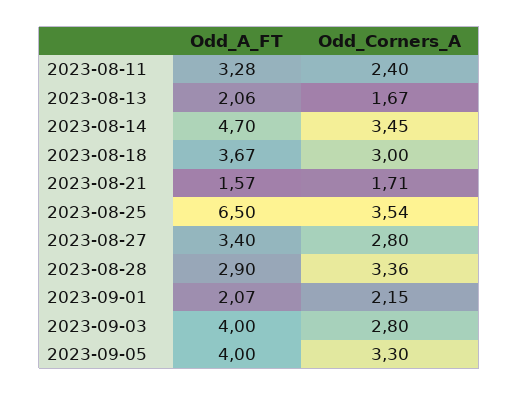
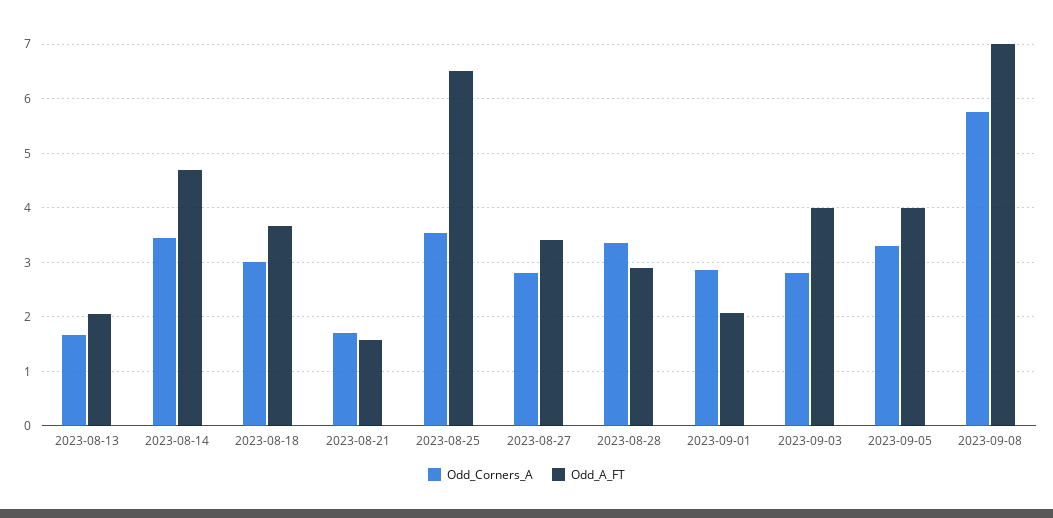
Odd_A_FT, 2023-08-11: 3.28 -> none
Odd_Corners_A, 2023-08-11: 2.4 -> none
Odd_Corners_A, 2023-09-01: 2.15 -> 2.8
Odd_Corners_A, 2023-09-08: none -> 5.8
Odd_A_FT, 2023-09-08: none -> 7

